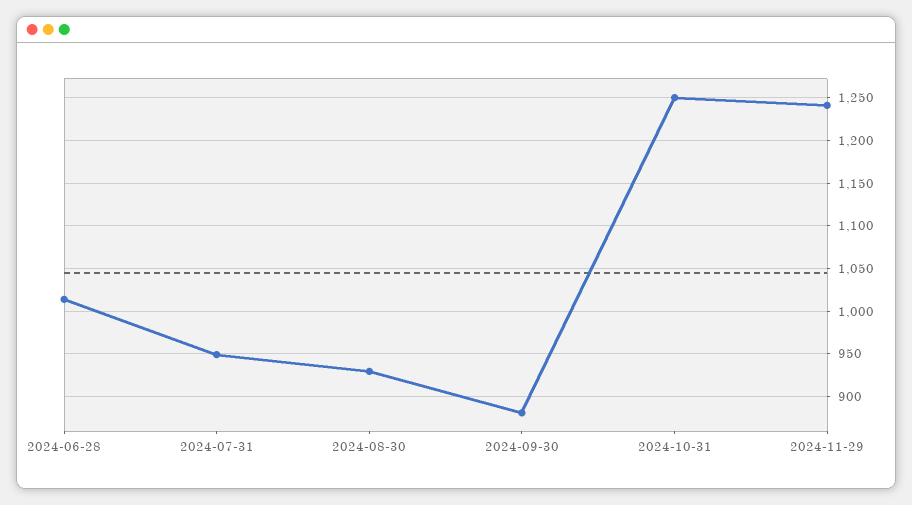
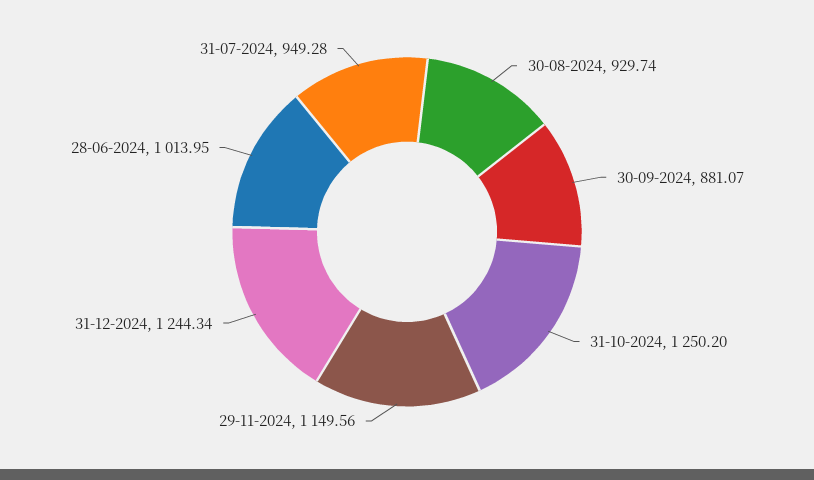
2024-11-29: 1240 -> 1149.56
31-12-2024: none -> 1244.34

